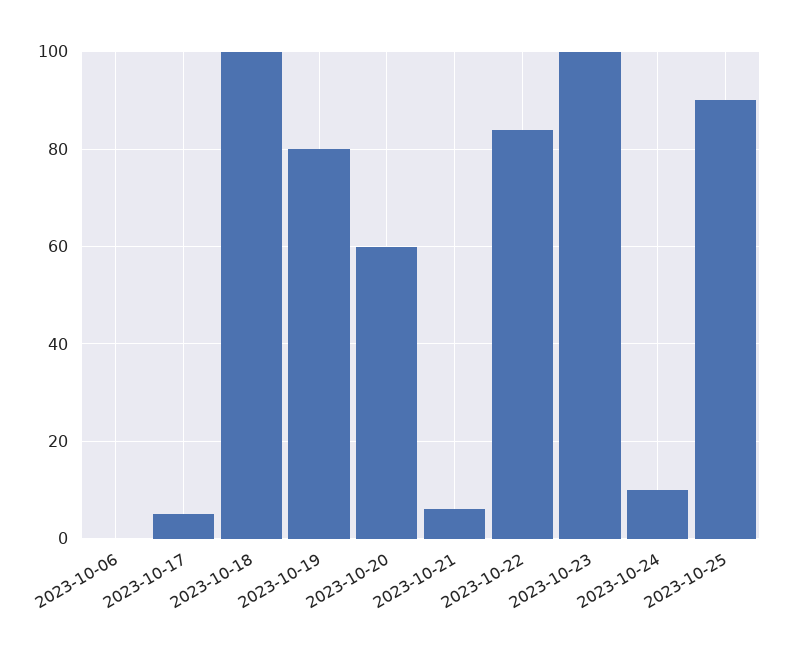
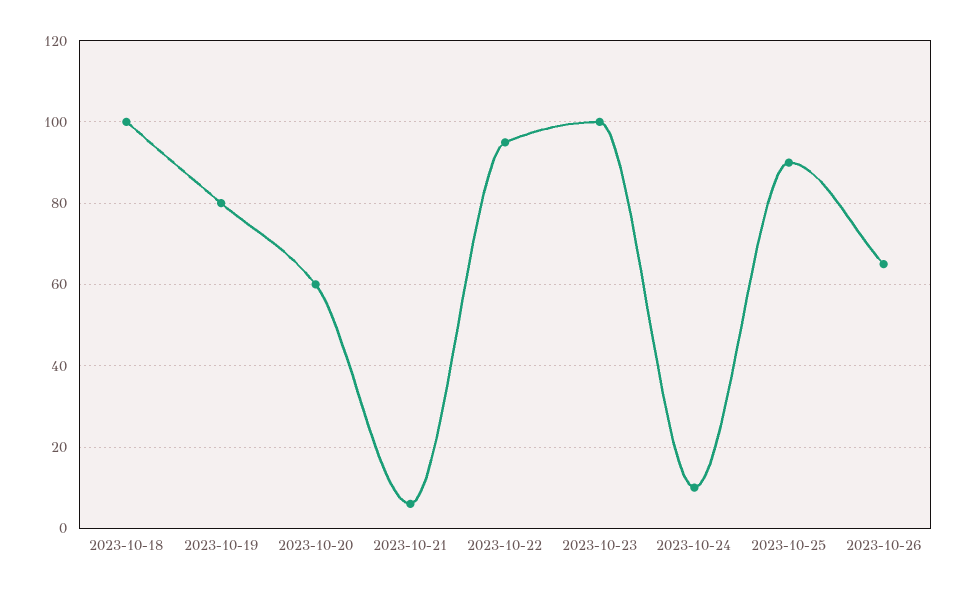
2023-10-06: 0 -> none
2023-10-17: 5 -> none
2023-10-22: 85 -> 95
2023-10-26: none -> 65

